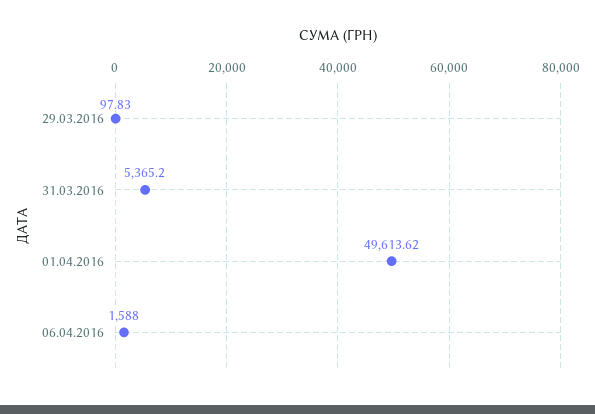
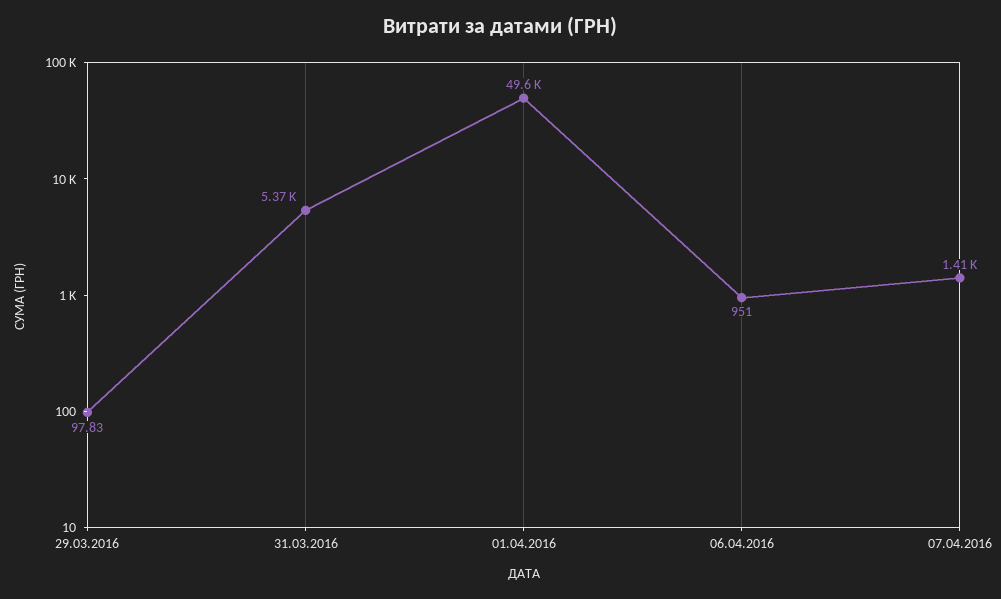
06.04.2016: 1588 -> 951
07.04.2016: none -> 1410

